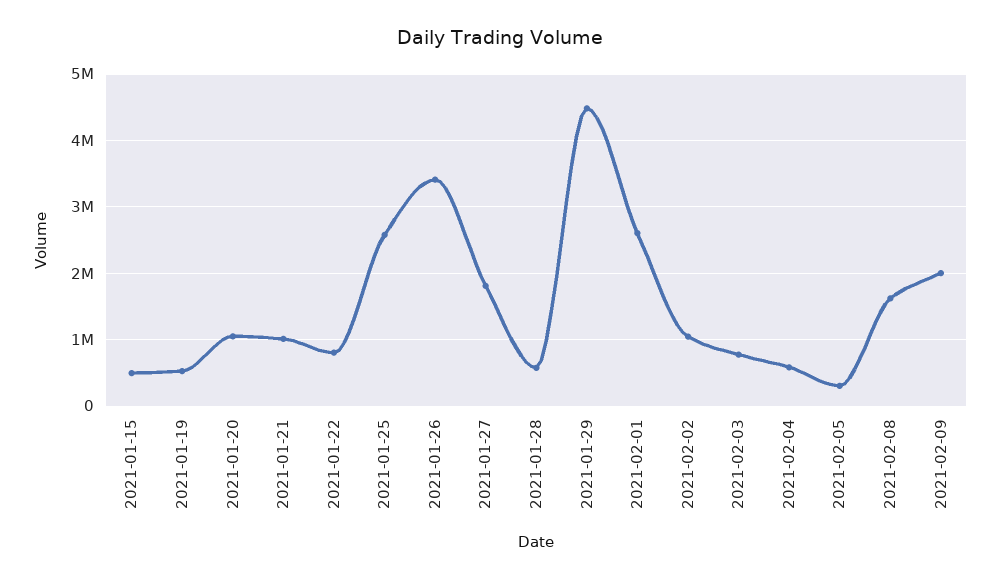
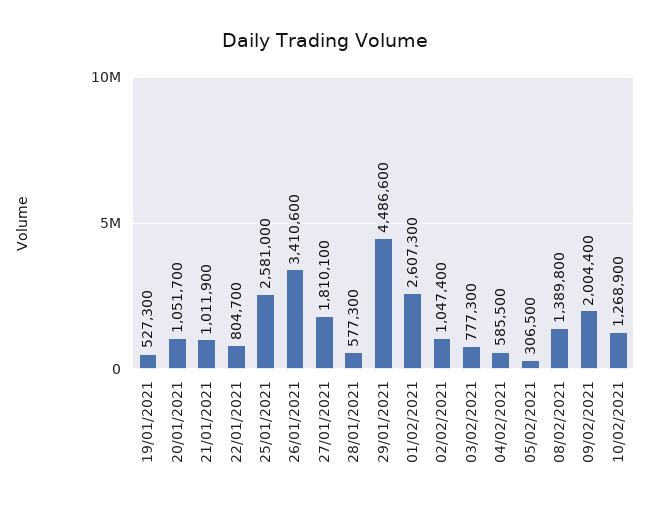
2021-01-15: 500000 -> none
2021-02-08: 1600000 -> 1389800
10/02/2021: none -> 1268900

